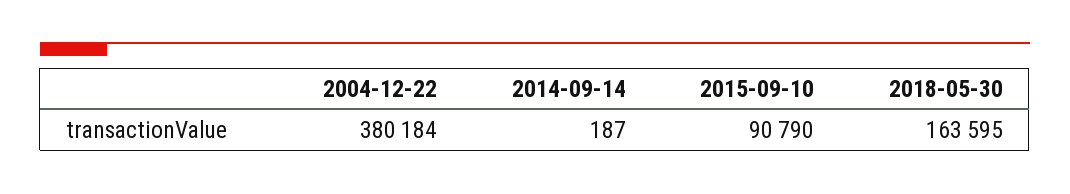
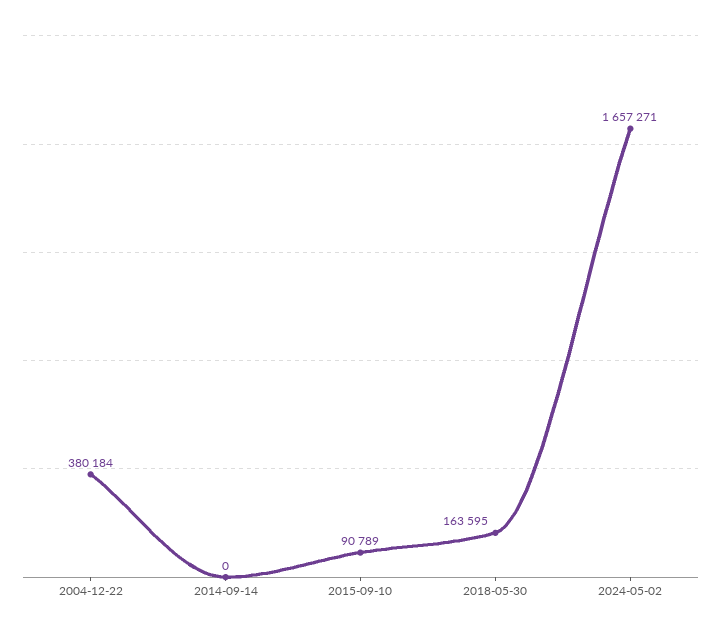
2014-09-14: 187 -> 0
2015-09-10: 90790 -> 90789
2024-05-02: none -> 1657271

